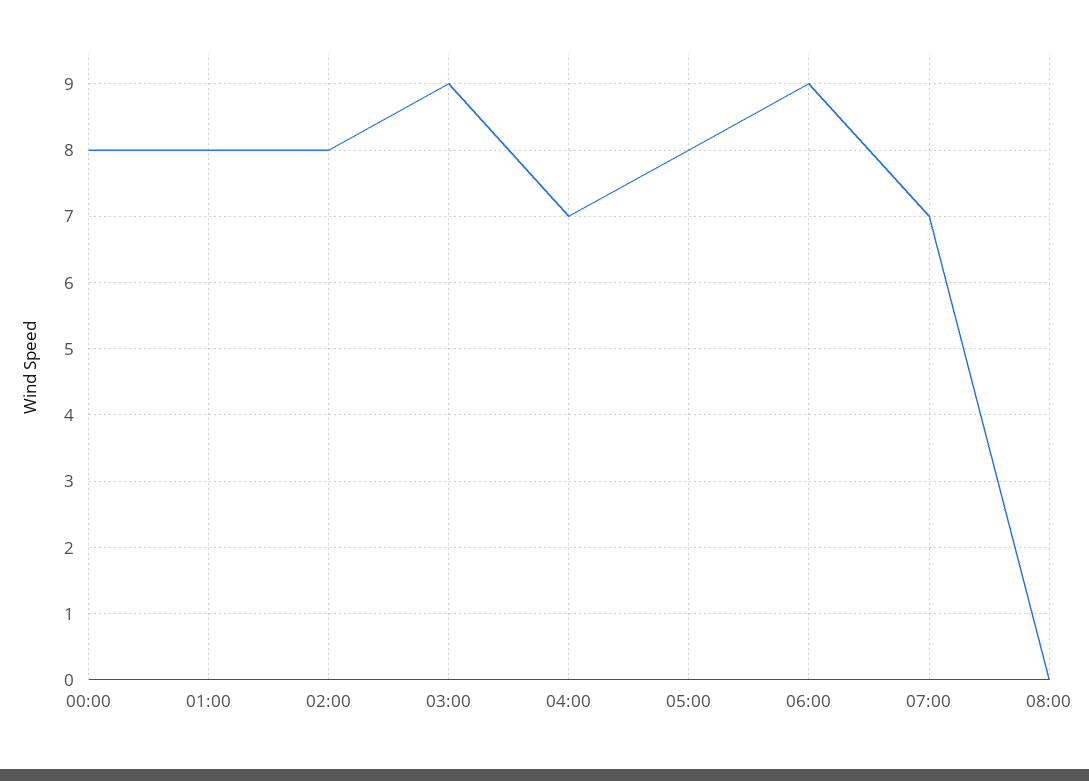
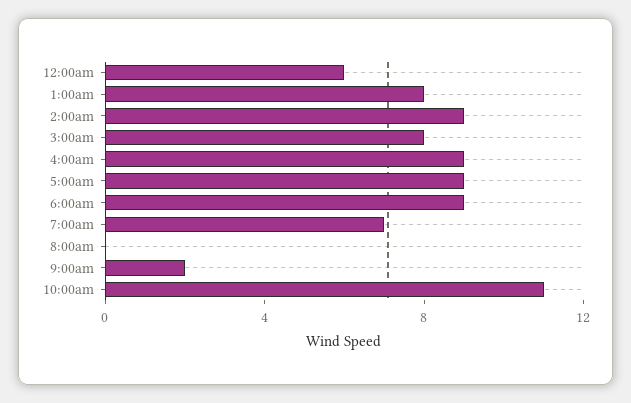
00:00: 8 -> 6
02:00: 8 -> 9
03:00: 9 -> 8
04:00: 7 -> 9
05:00: 8 -> 9
9:00am: none -> 2
10:00am: none -> 11

